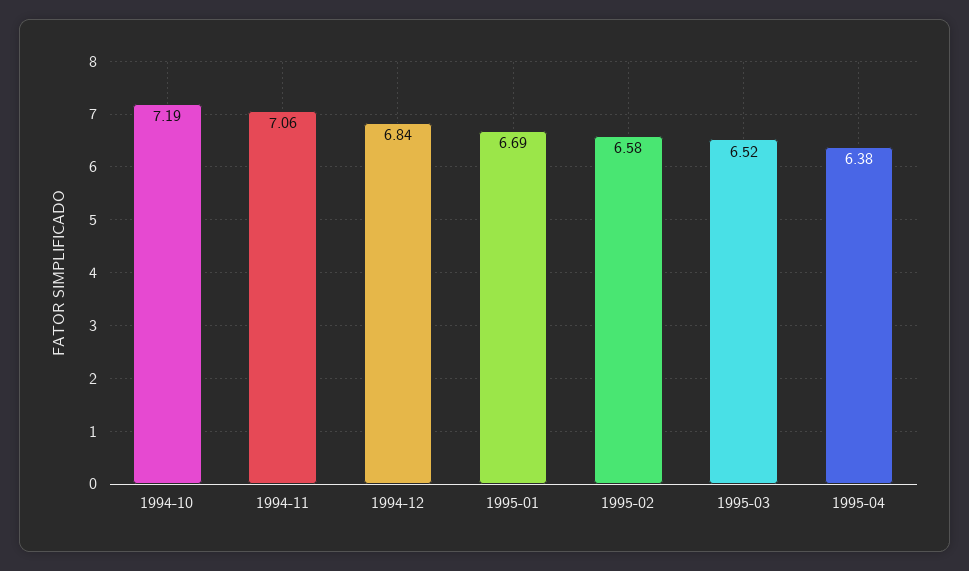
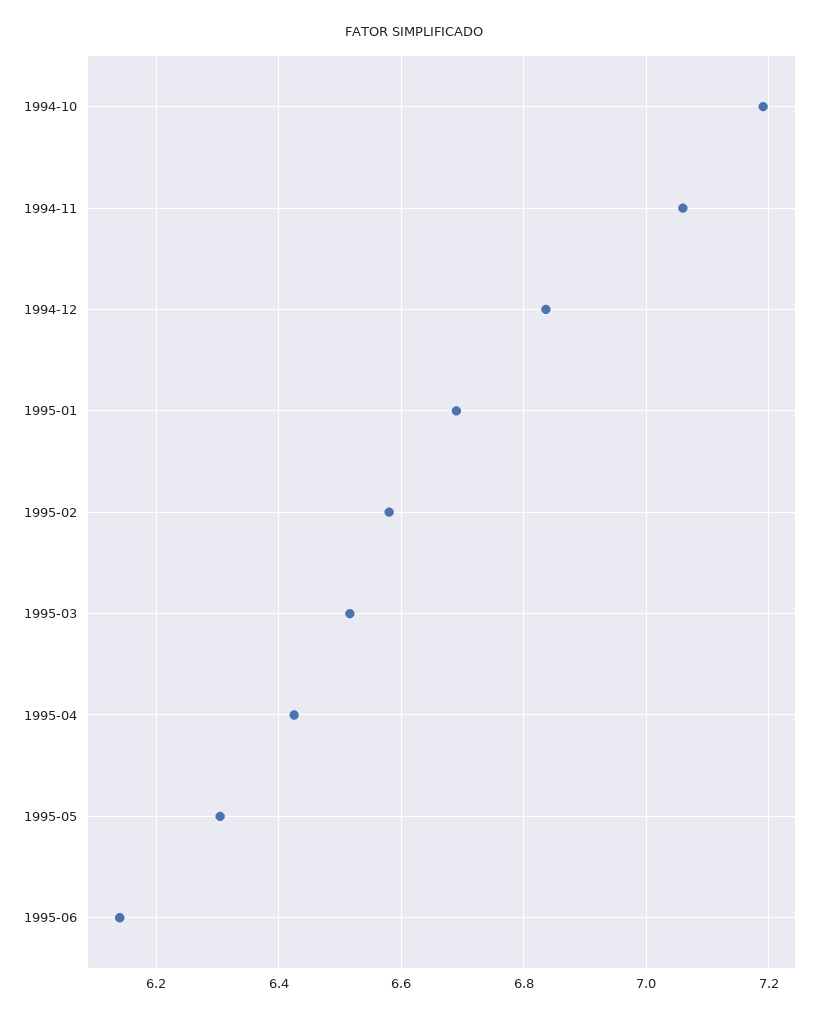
1995-04: 6.38 -> 6.42
1995-05: none -> 6.3
1995-06: none -> 6.14

